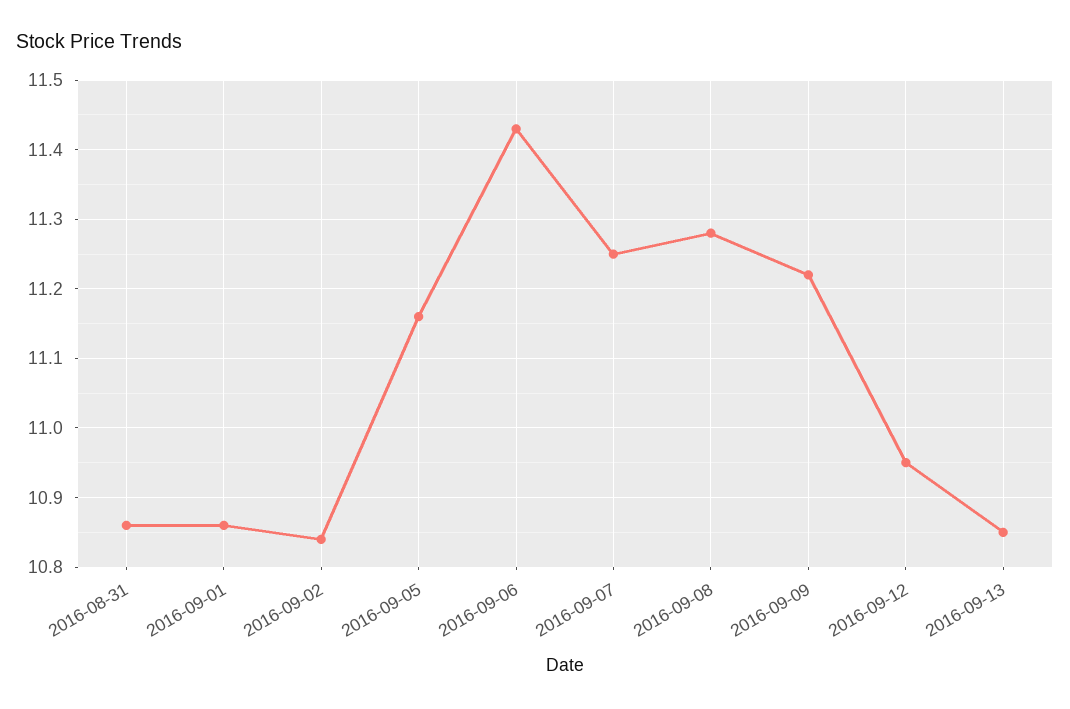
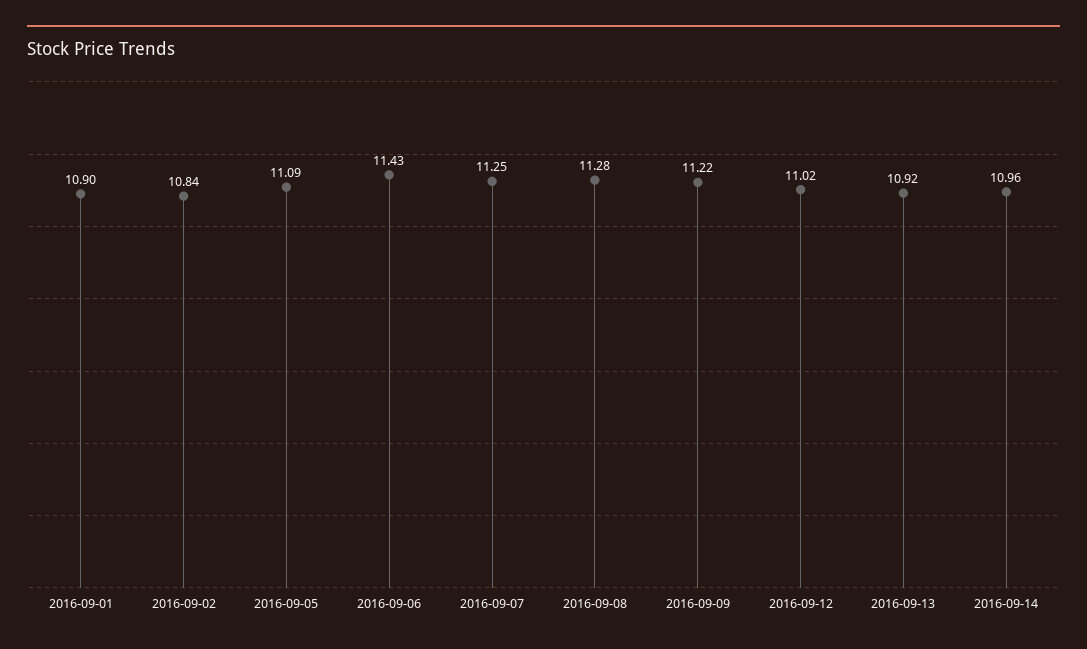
2016-08-31: 10.86 -> none
2016-09-01: 10.86 -> 10.9
2016-09-05: 11.16 -> 11.09
2016-09-12: 10.95 -> 11.02
2016-09-13: 10.85 -> 10.92
2016-09-14: none -> 10.96

